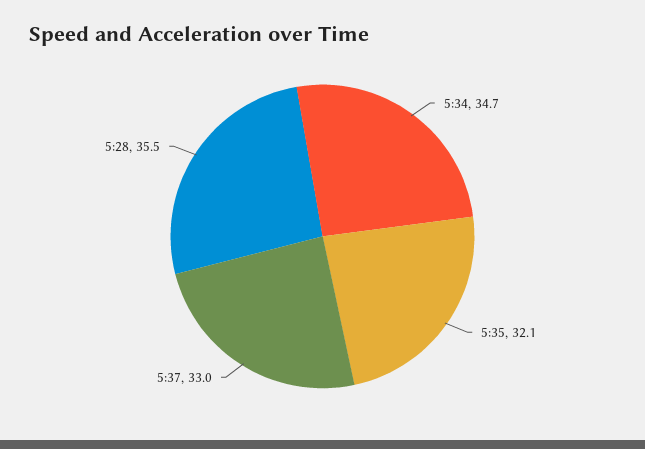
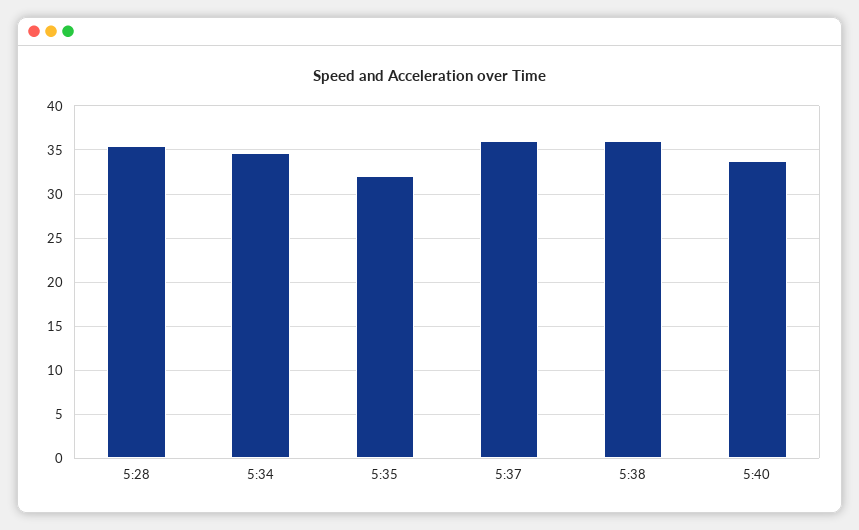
5:37: 33 -> 36
5:38: none -> 36
5:40: none -> 34

